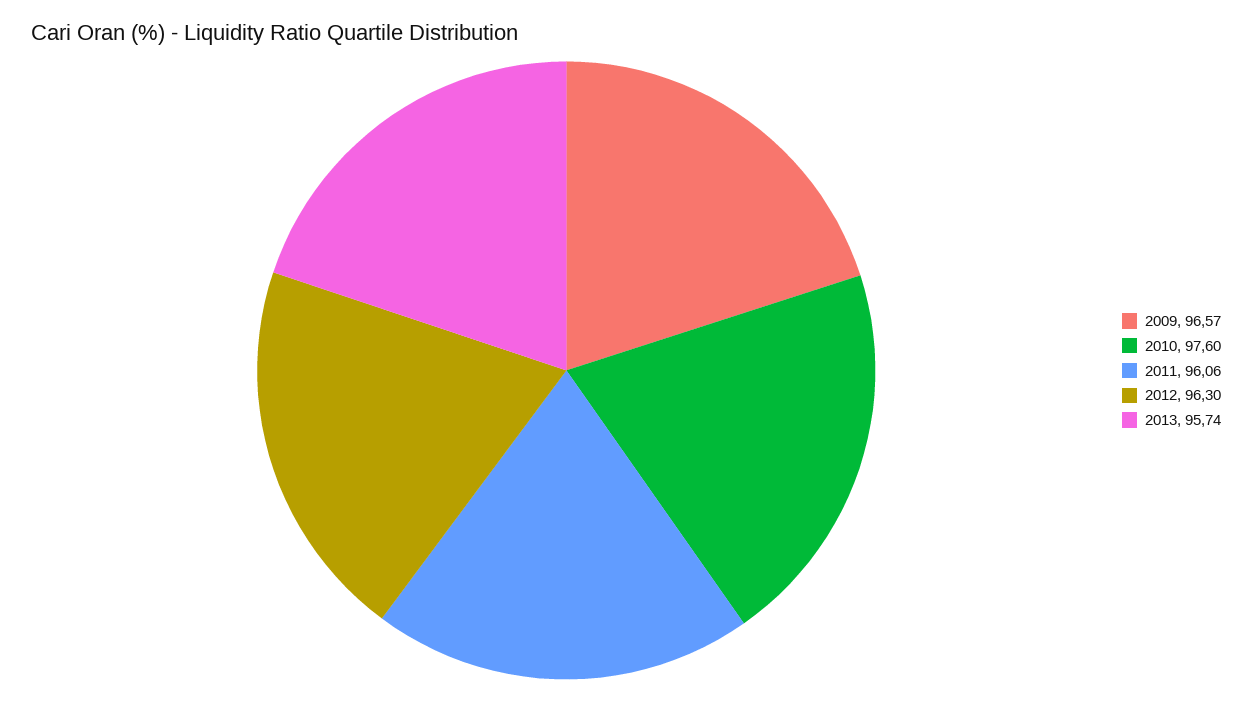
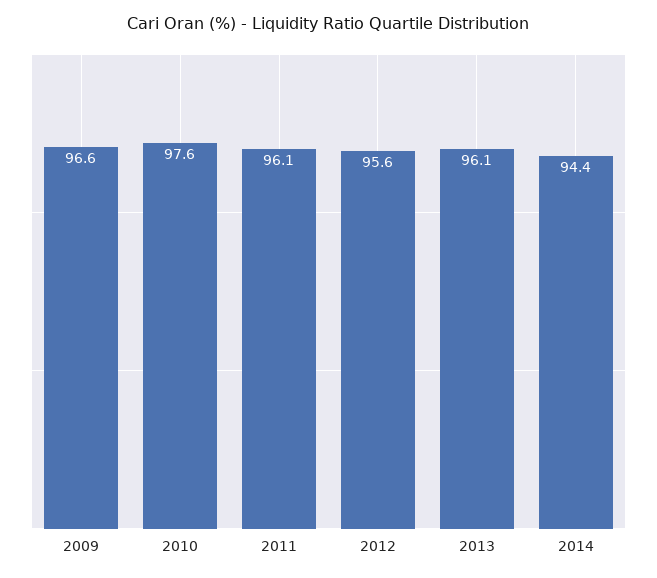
2012: 96.3 -> 95.6
2013: 95.74 -> 96.1
2014: none -> 94.4

